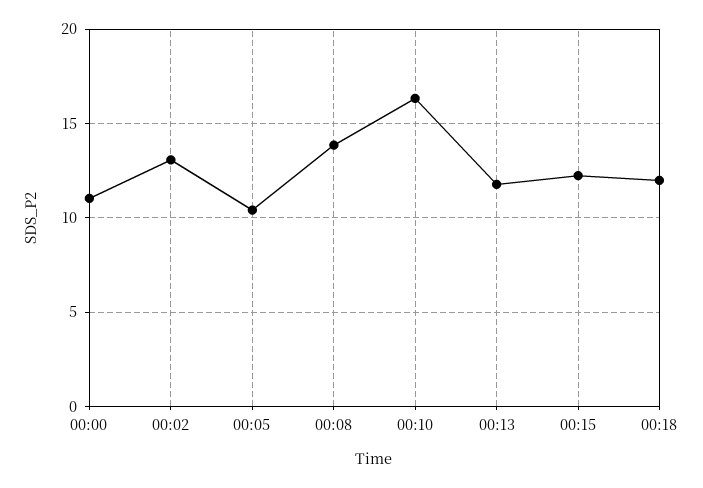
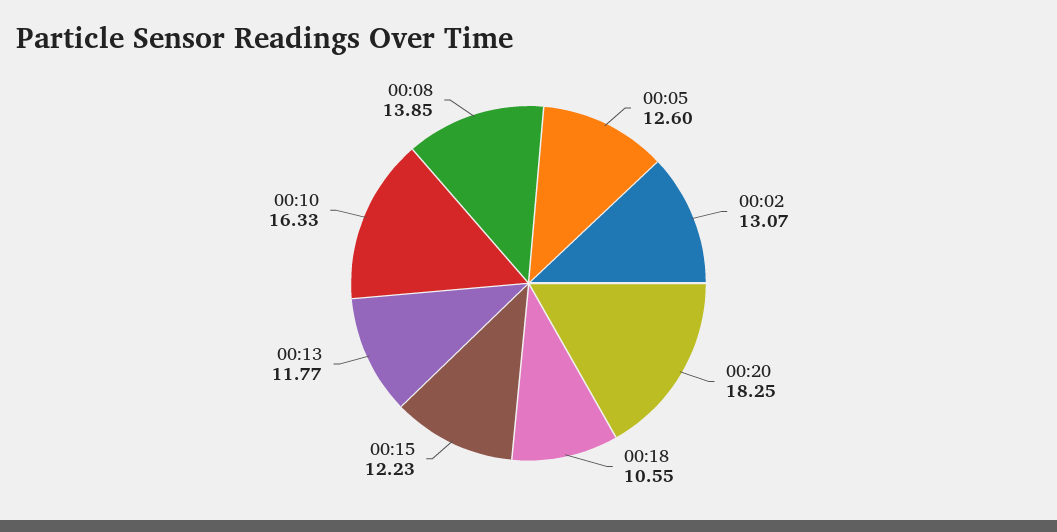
00:00: 11 -> none
00:05: 10.5 -> 12.6
00:18: 12 -> 10.55
00:20: none -> 18.25

